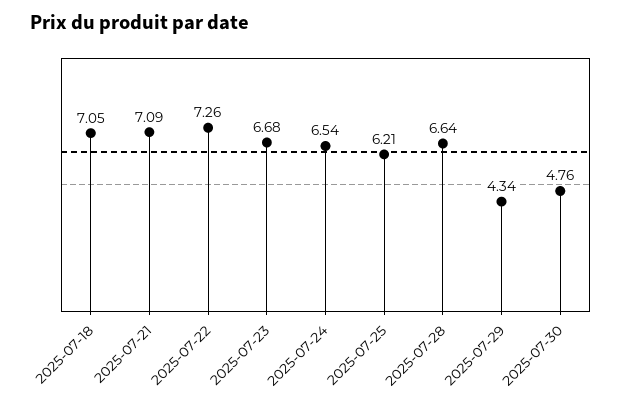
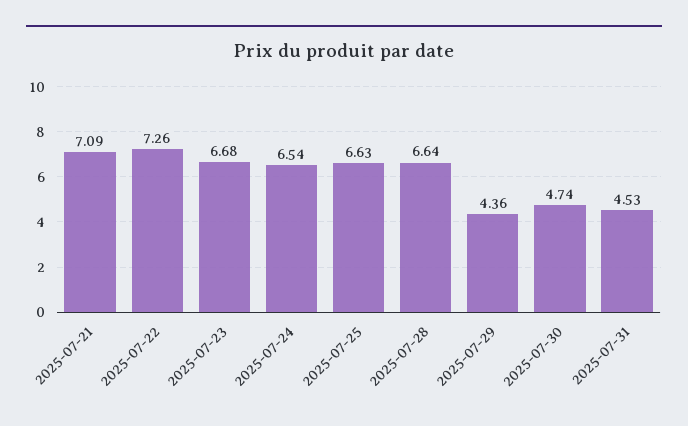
2025-07-18: 7.05 -> none
2025-07-25: 6.21 -> 6.63
2025-07-29: 4.34 -> 4.36
2025-07-30: 4.76 -> 4.74
2025-07-31: none -> 4.53

